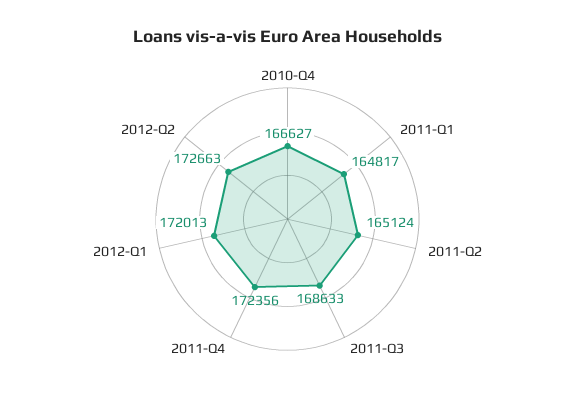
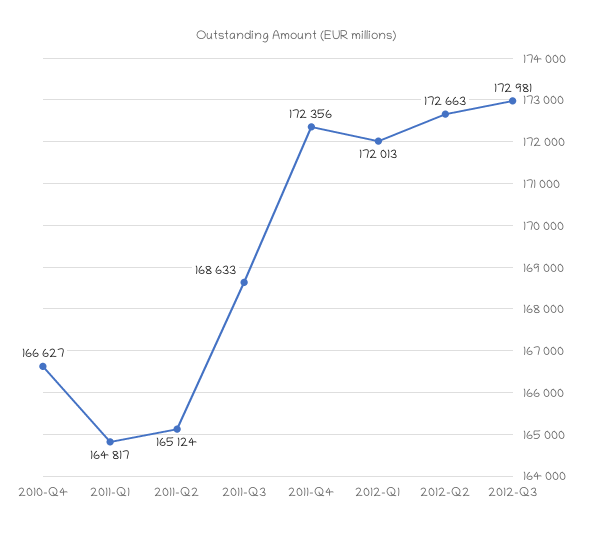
2012-Q3: none -> 172981

